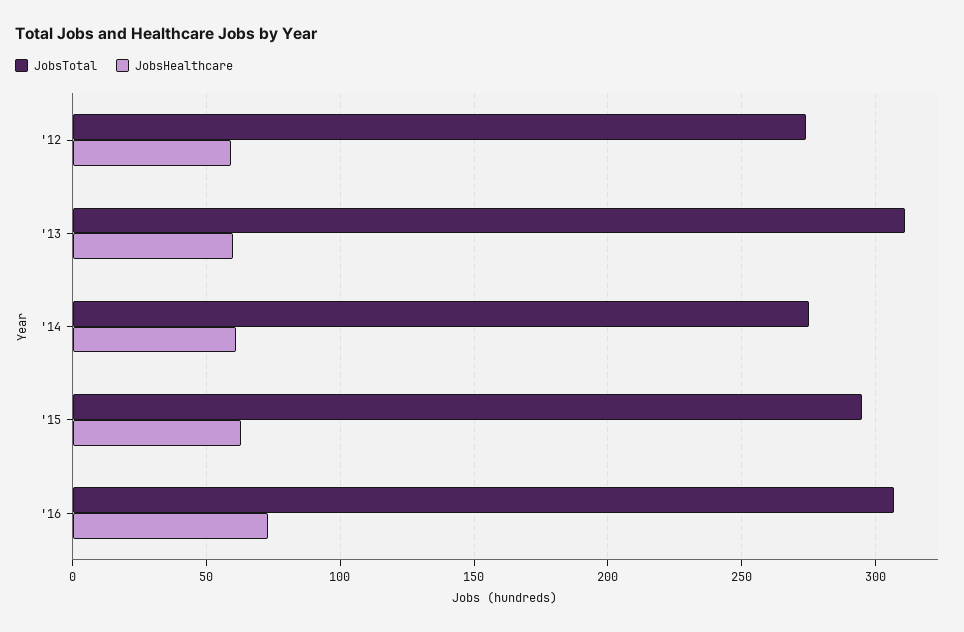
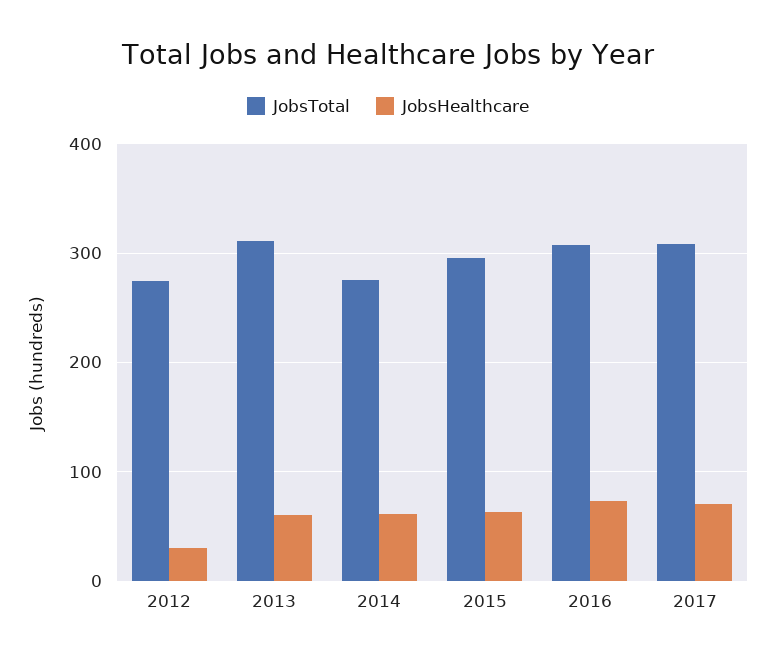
JobsHealthcare, '12: 60 -> 30
JobsTotal, 2017: none -> 310
JobsHealthcare, 2017: none -> 70

